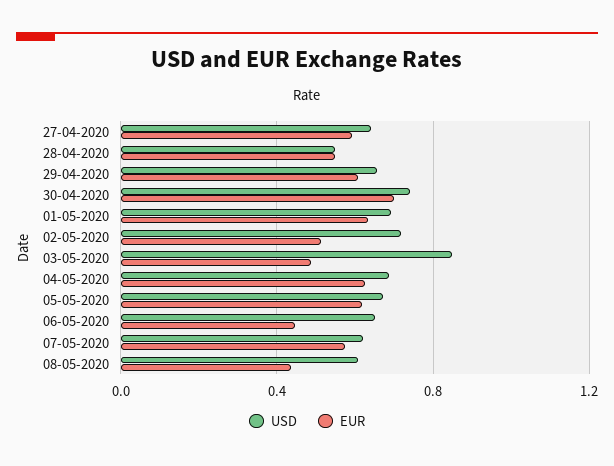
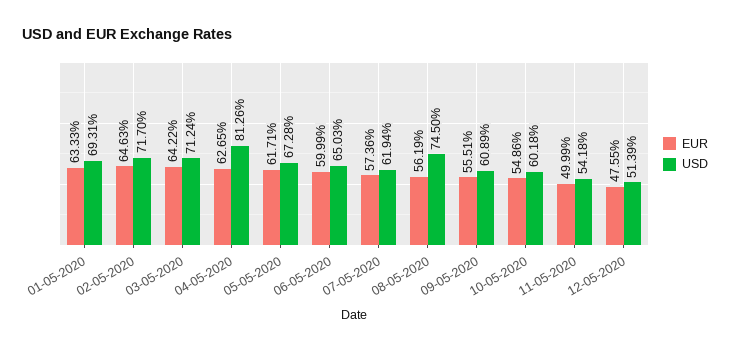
USD, 27-04-2020: 0.65 -> none
EUR, 27-04-2020: 0.6 -> none
USD, 28-04-2020: 0.55 -> none
EUR, 28-04-2020: 0.55 -> none
USD, 29-04-2020: 0.65 -> none
EUR, 29-04-2020: 0.6 -> none
USD, 30-04-2020: 0.75 -> none
EUR, 30-04-2020: 0.7 -> none
EUR, 02-05-2020: 0.5 -> 0.6463
USD, 03-05-2020: 0.85 -> 0.7124
EUR, 03-05-2020: 0.5 -> 0.6422
USD, 04-05-2020: 0.7 -> 0.8126
EUR, 06-05-2020: 0.45 -> 0.5999
USD, 08-05-2020: 0.6 -> 0.745
EUR, 08-05-2020: 0.45 -> 0.5619
EUR, 09-05-2020: none -> 0.5551
USD, 09-05-2020: none -> 0.6089
EUR, 10-05-2020: none -> 0.5486
USD, 10-05-2020: none -> 0.6018
EUR, 11-05-2020: none -> 0.4999
USD, 11-05-2020: none -> 0.5418
EUR, 12-05-2020: none -> 0.4755
USD, 12-05-2020: none -> 0.5139

